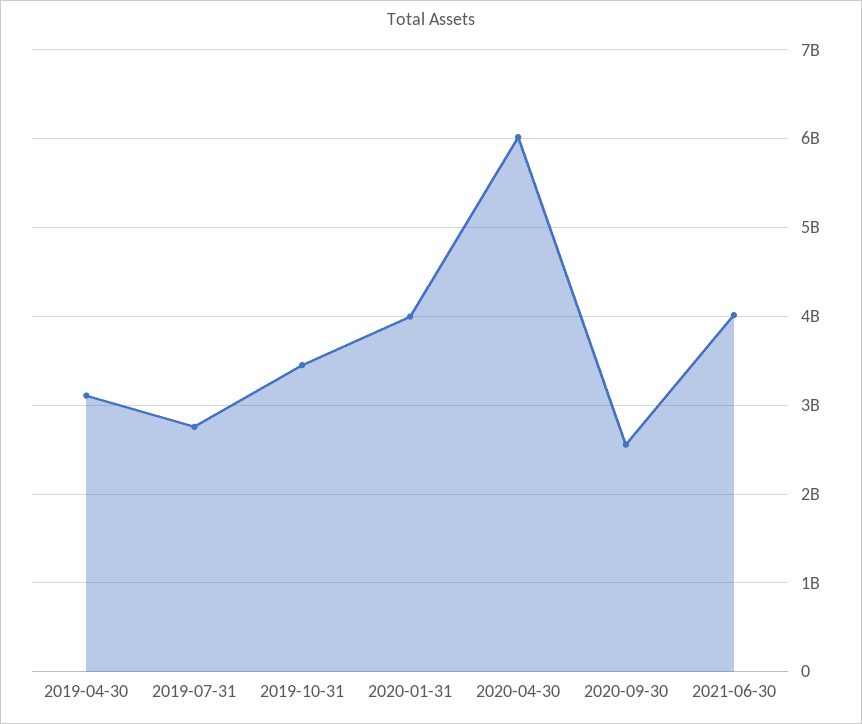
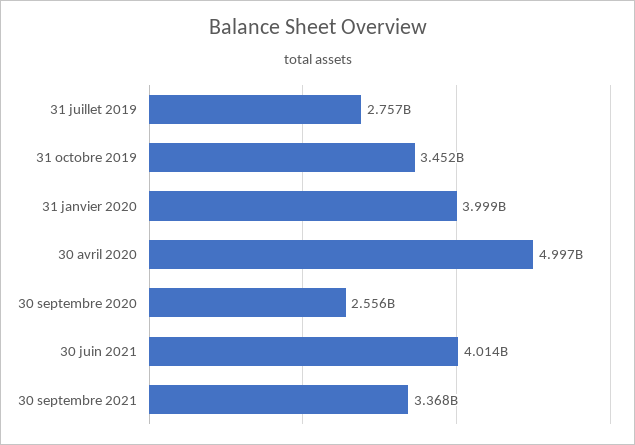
2019-04-30: 3100000000 -> none
2020-04-30: 6000000000 -> 4997000000
30 septembre 2021: none -> 3368000000

